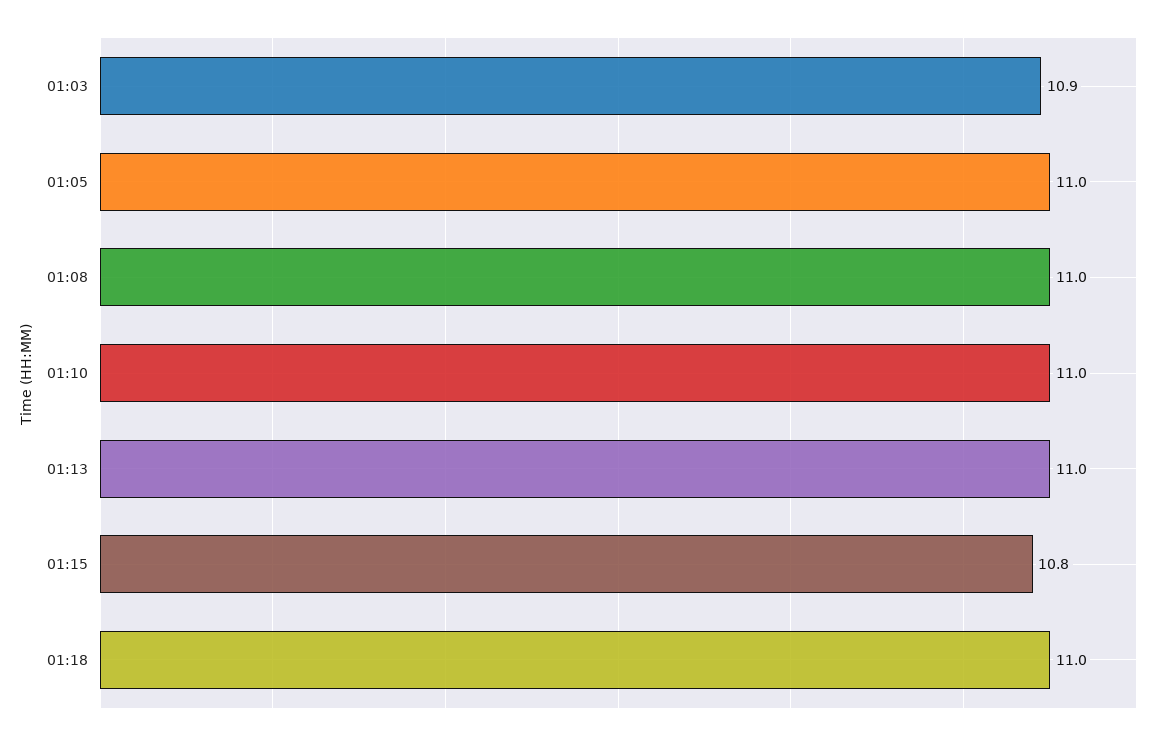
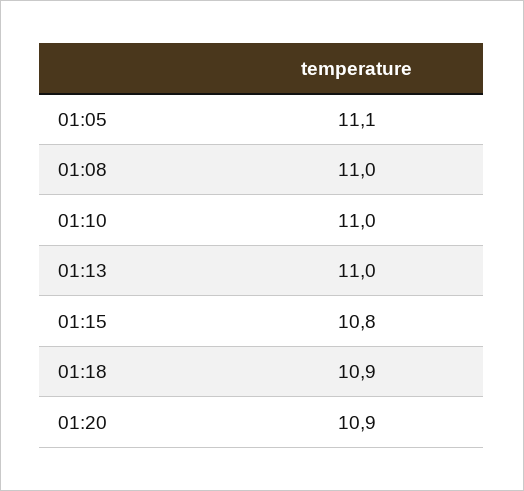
01:03: 10.9 -> none
01:05: 11 -> 11.1
01:18: 11 -> 10.9
01:20: none -> 10.9

